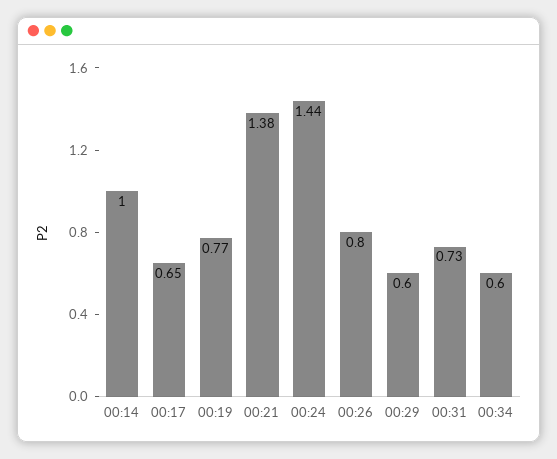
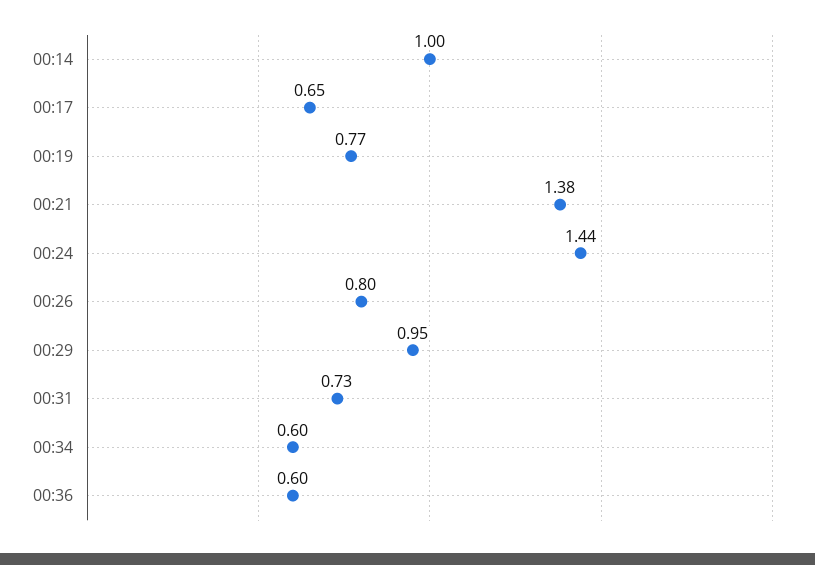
00:29: 0.6 -> 0.95
00:36: none -> 0.6

